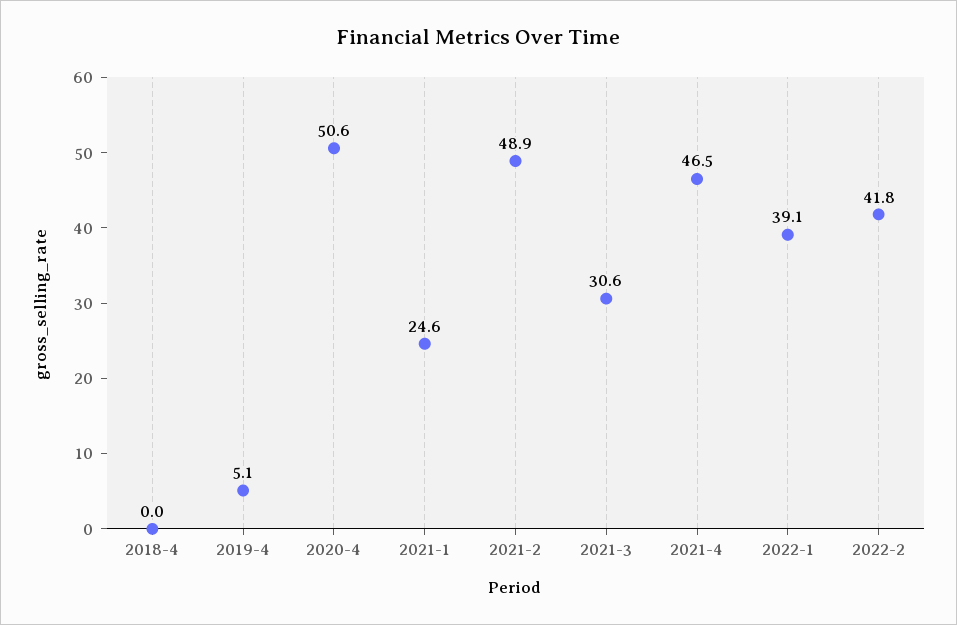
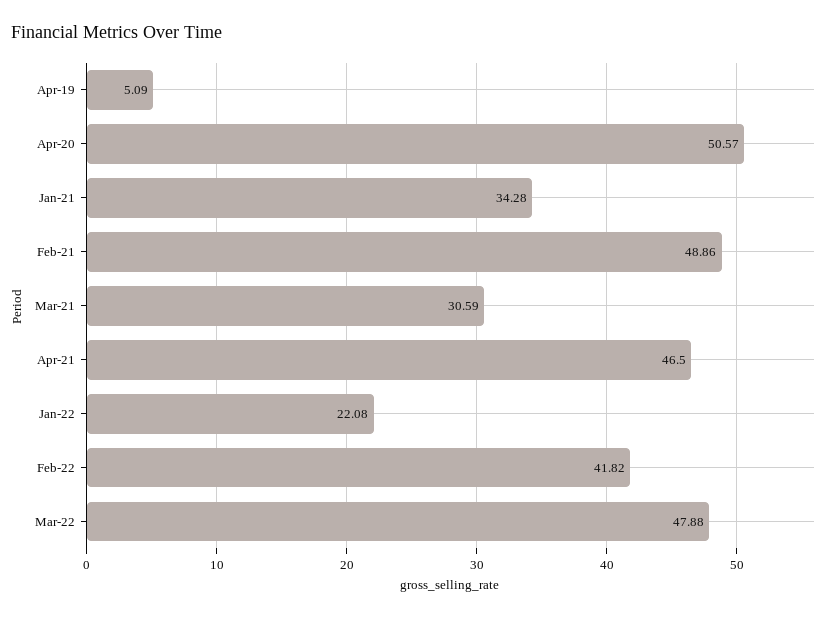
2018-4: 0 -> none
2021-1: 24.6 -> 34.28
2022-1: 39.1 -> 22.08
Mar-22: none -> 47.88

